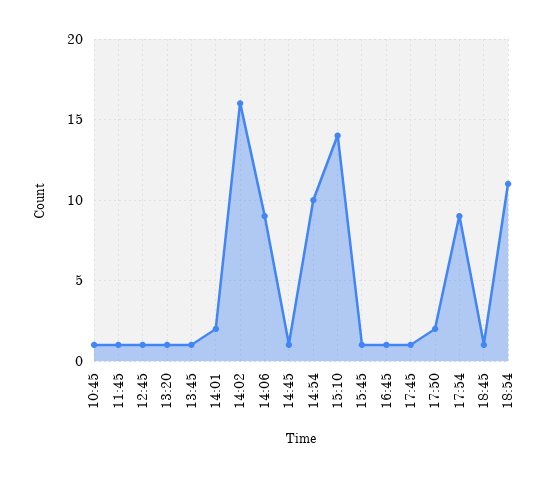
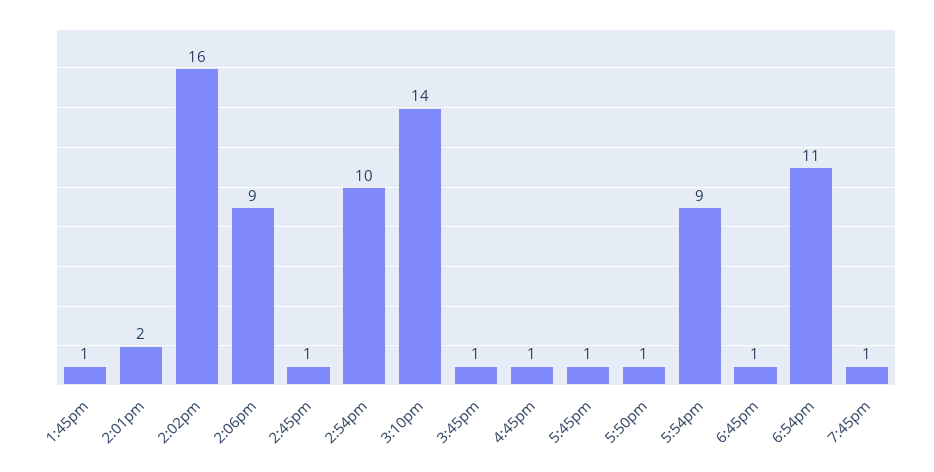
10:45: 1 -> none
11:45: 1 -> none
12:45: 1 -> none
13:20: 1 -> none
17:50: 2 -> 1
7:45pm: none -> 1

